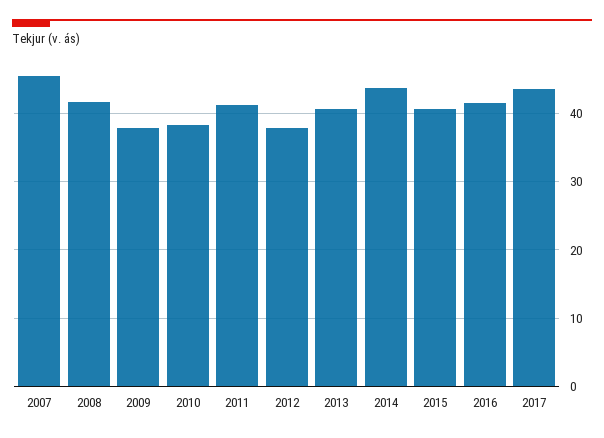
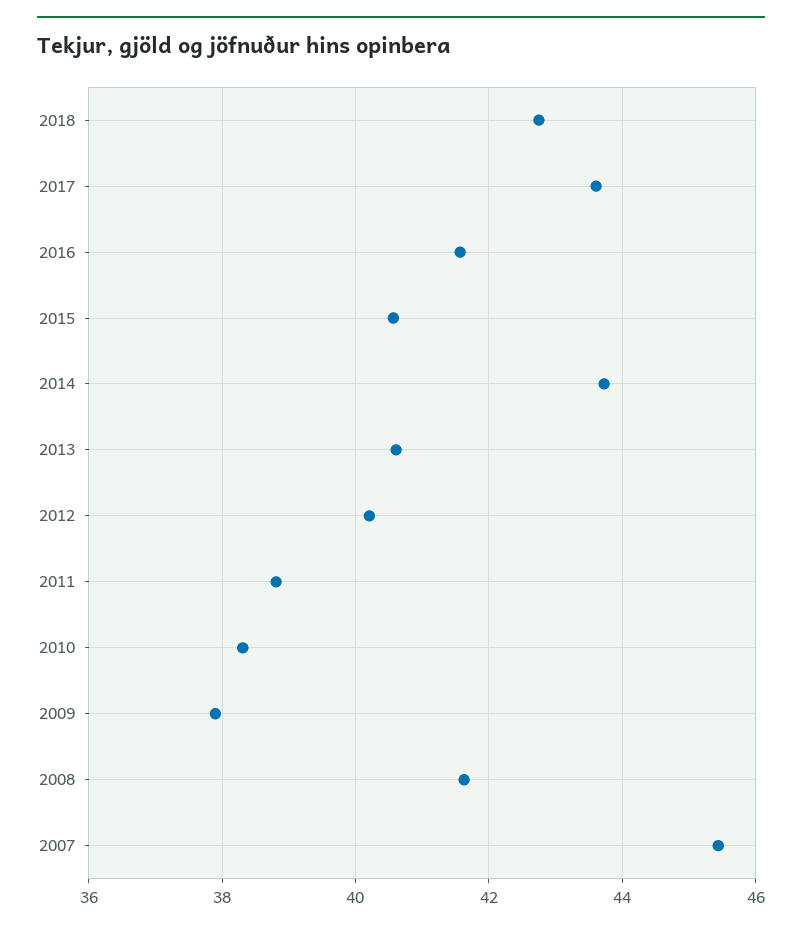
2011: 41 -> 38.8
2012: 38 -> 40.2
2018: none -> 42.8

